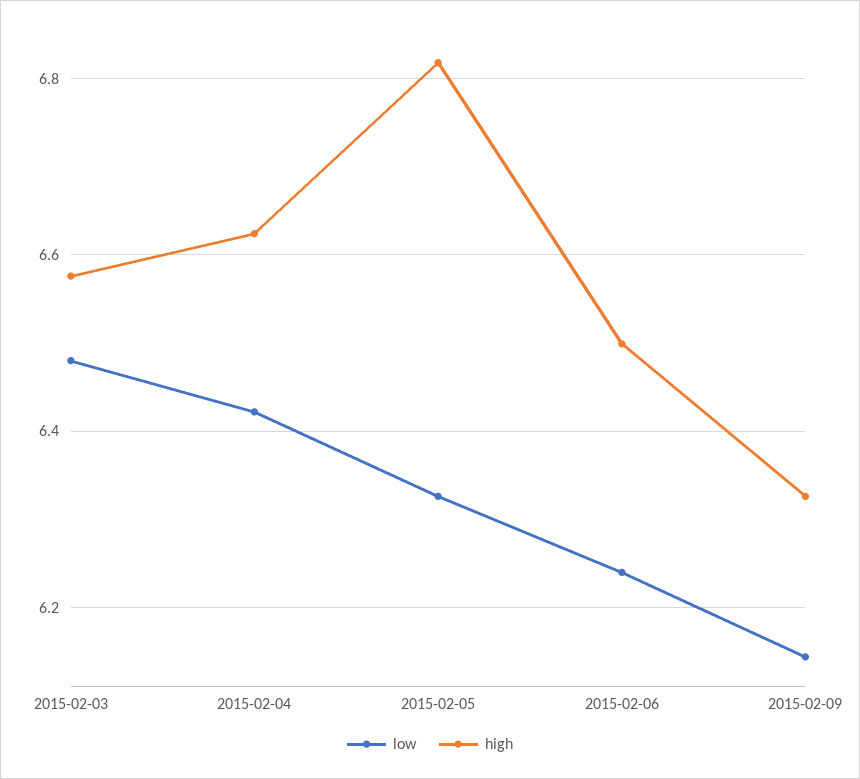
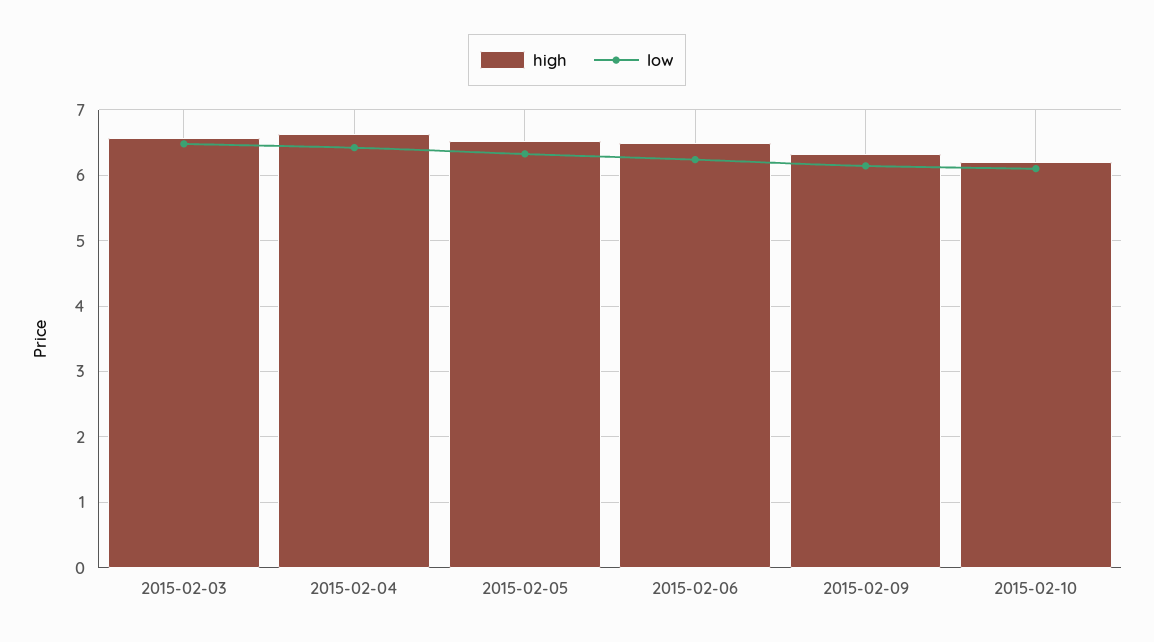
high, 2015-02-05: 6.82 -> 6.5
high, 2015-02-10: none -> 6.2
low, 2015-02-10: none -> 6.1

